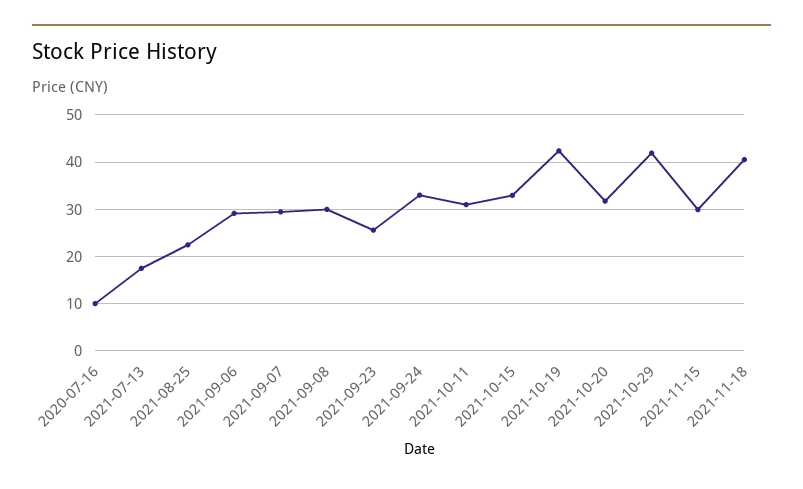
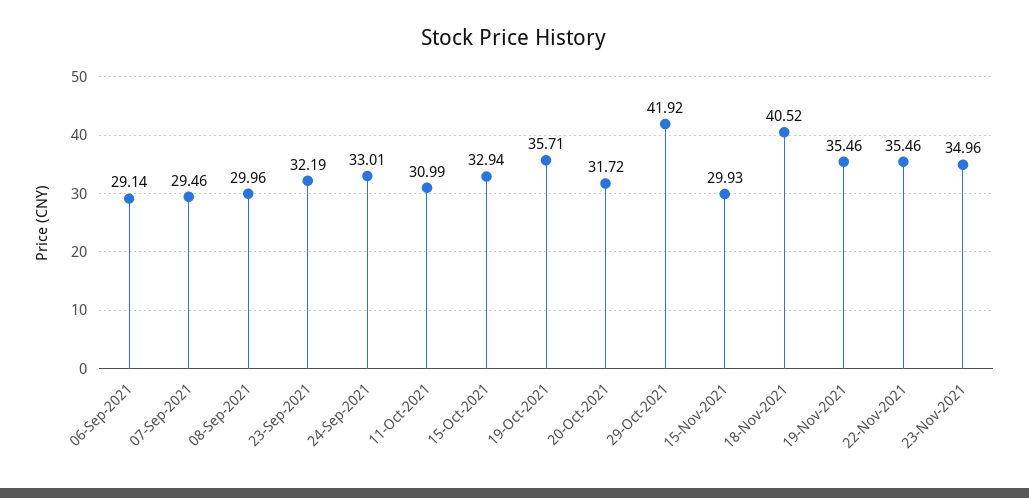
2020-07-16: 10 -> none
2021-07-13: 18 -> none
2021-08-25: 22 -> none
2021-09-23: 26 -> 32.19
2021-10-19: 42 -> 35.71
19-Nov-2021: none -> 35.46
22-Nov-2021: none -> 35.46
23-Nov-2021: none -> 34.96

